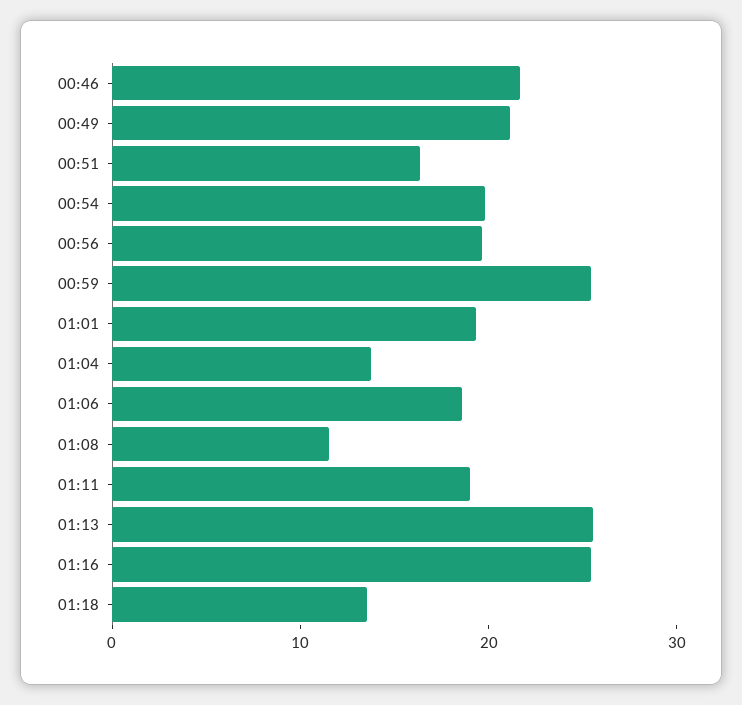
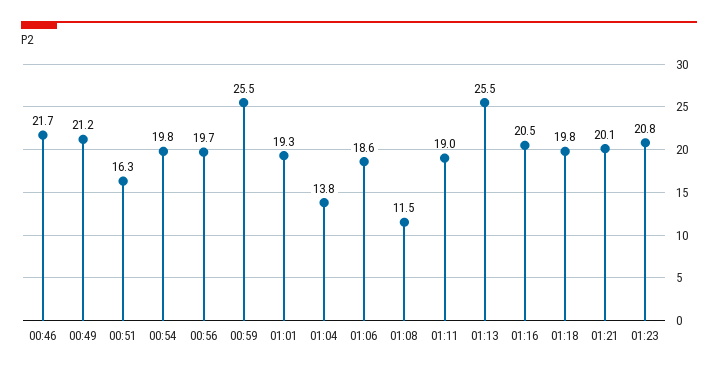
01:16: 26 -> 20.5
01:18: 14 -> 19.8
01:21: none -> 20.1
01:23: none -> 20.8

